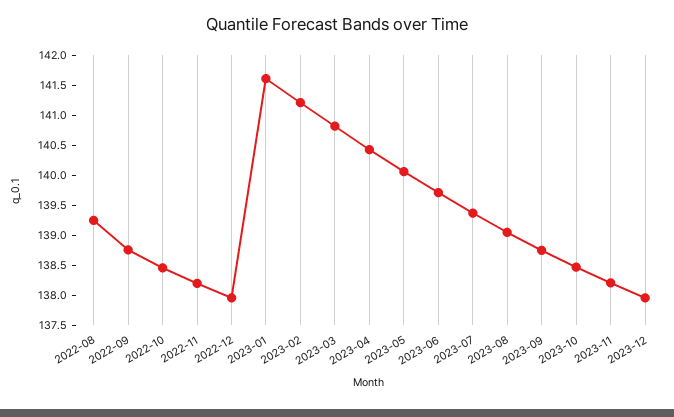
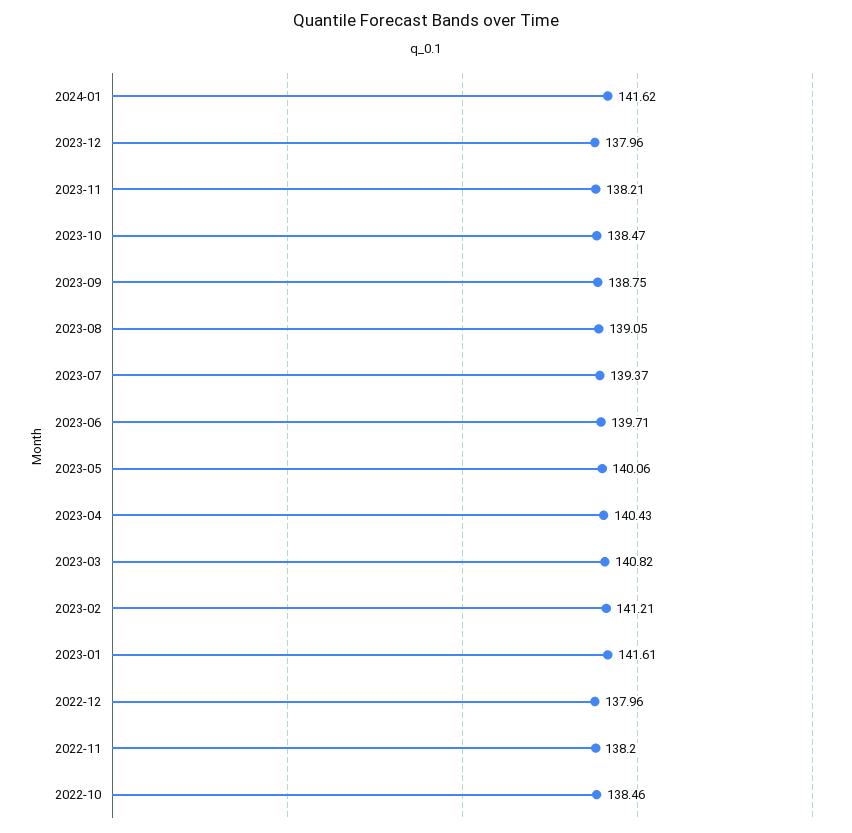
2022-08: 139.25 -> none
2022-09: 138.75 -> none
2024-01: none -> 141.62

